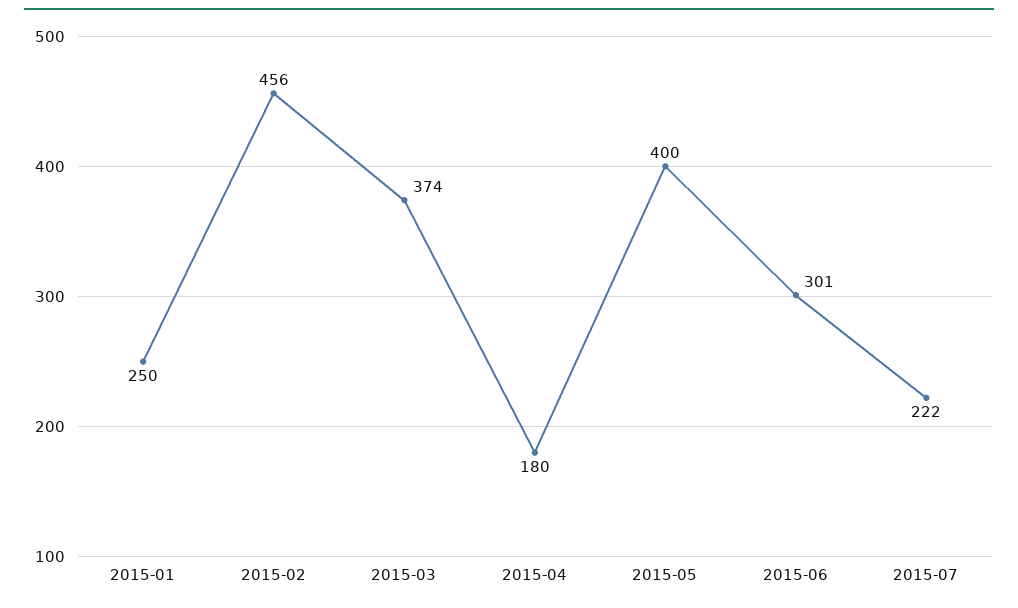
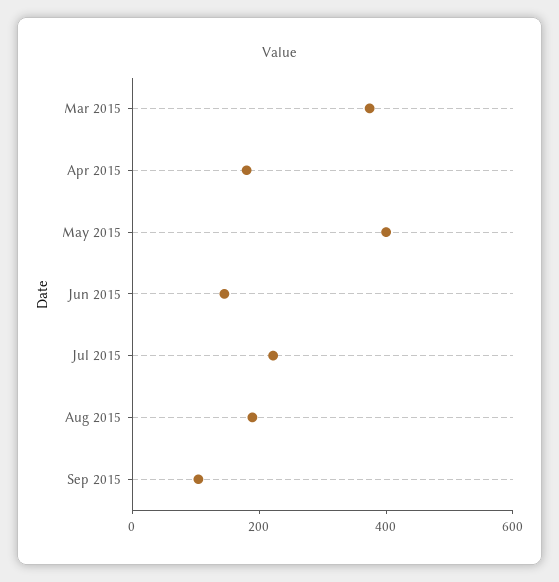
2015-01: 250 -> none
2015-02: 456 -> none
2015-06: 301 -> 150
Aug 2015: none -> 200
Sep 2015: none -> 100

